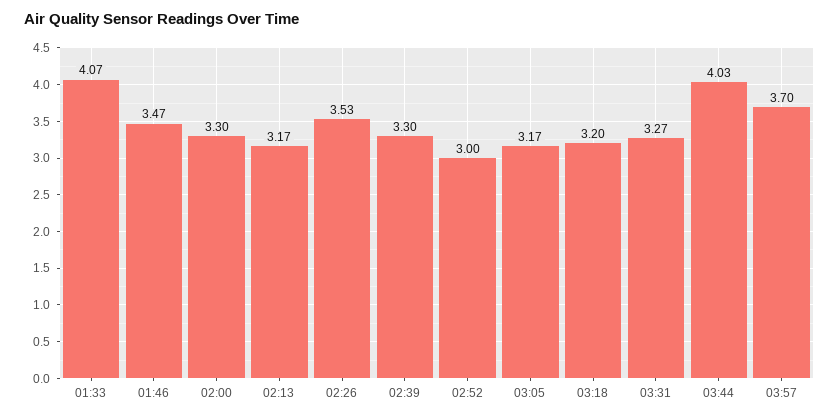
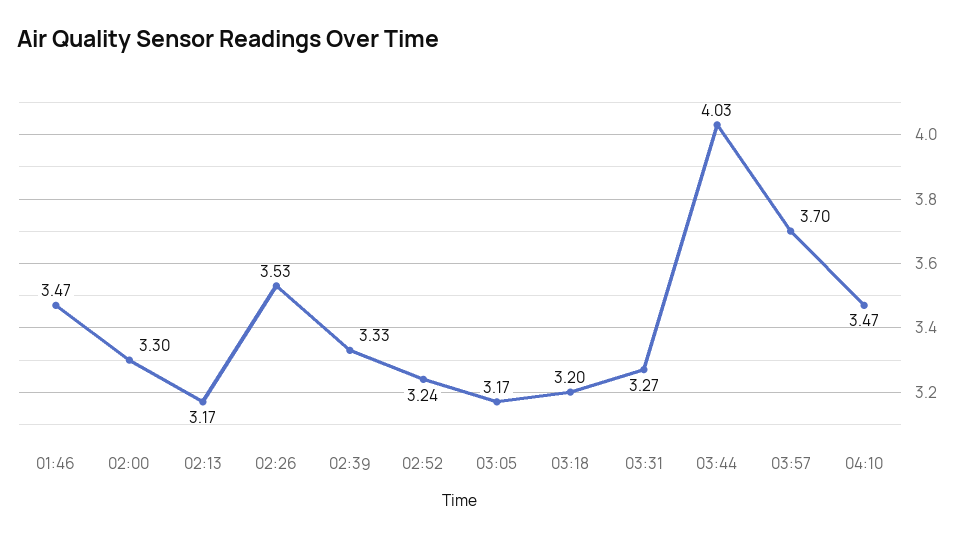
01:33: 4.07 -> none
02:39: 3.3 -> 3.33
02:52: 3 -> 3.24
04:10: none -> 3.47

